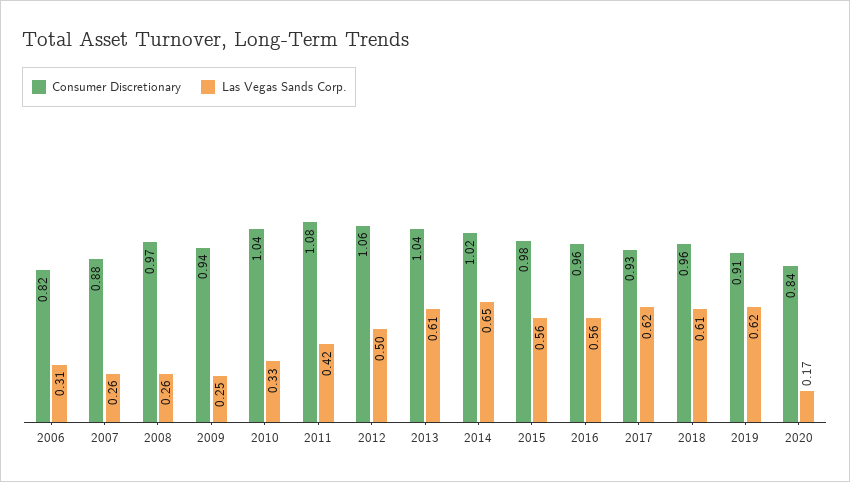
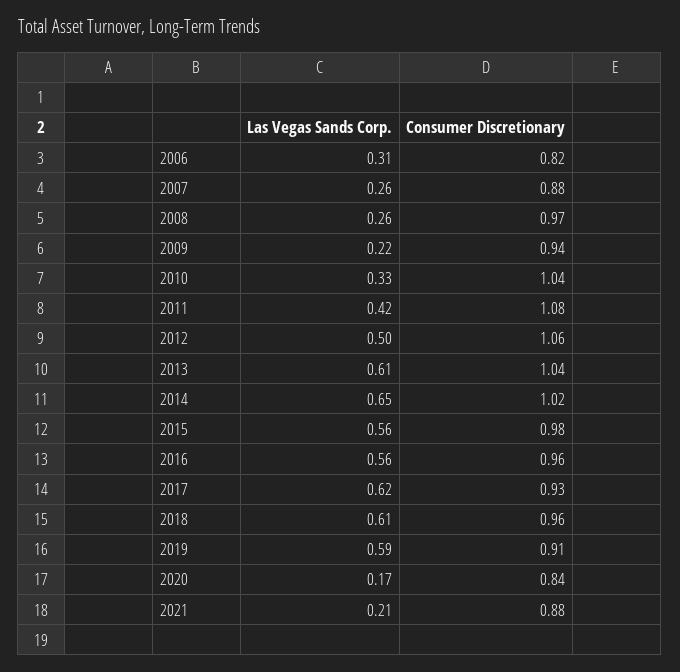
Las Vegas Sands Corp., 2009: 0.25 -> 0.22
Las Vegas Sands Corp., 2019: 0.62 -> 0.59
Las Vegas Sands Corp., 2021: none -> 0.21
Consumer Discretionary, 2021: none -> 0.88

